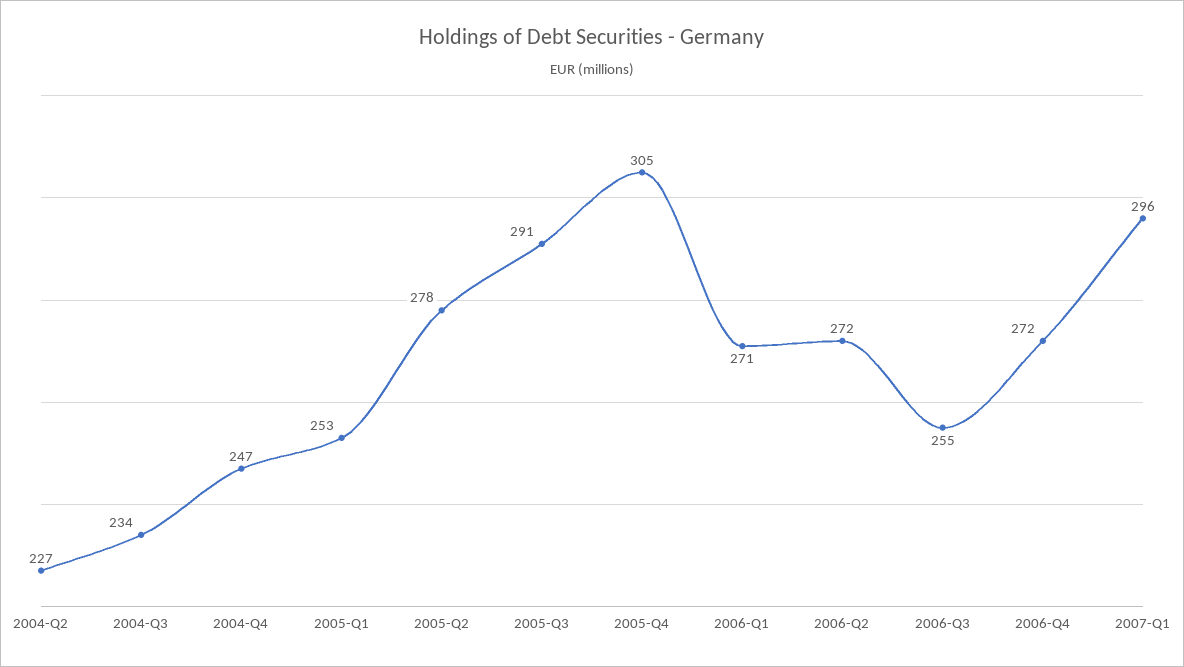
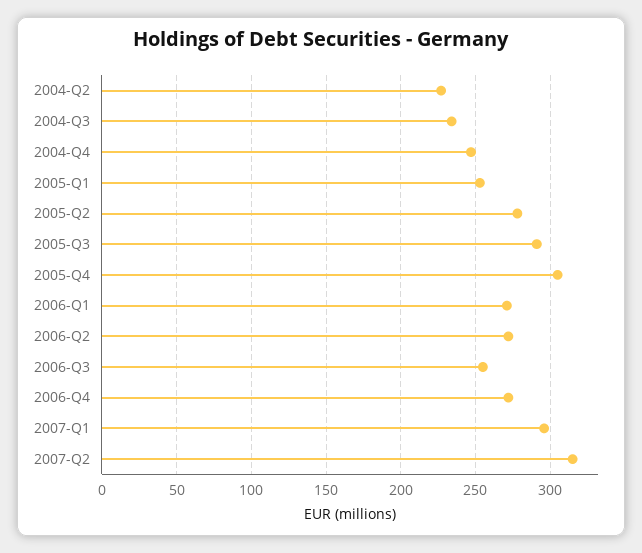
2007-Q2: none -> 315

